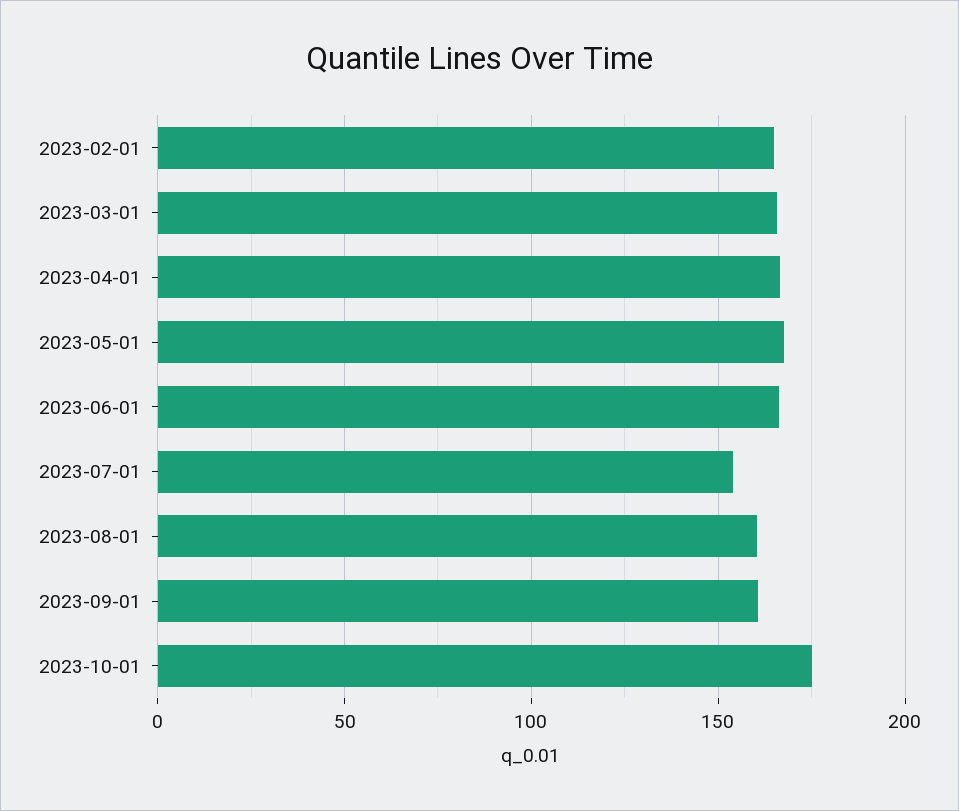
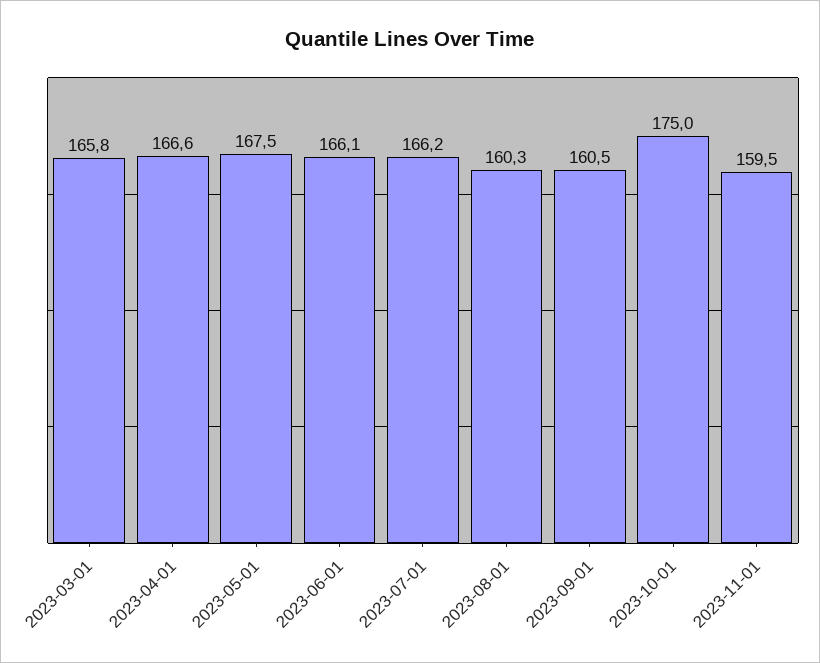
2023-02-01: 165 -> none
2023-07-01: 155 -> 166.2
2023-11-01: none -> 159.5

